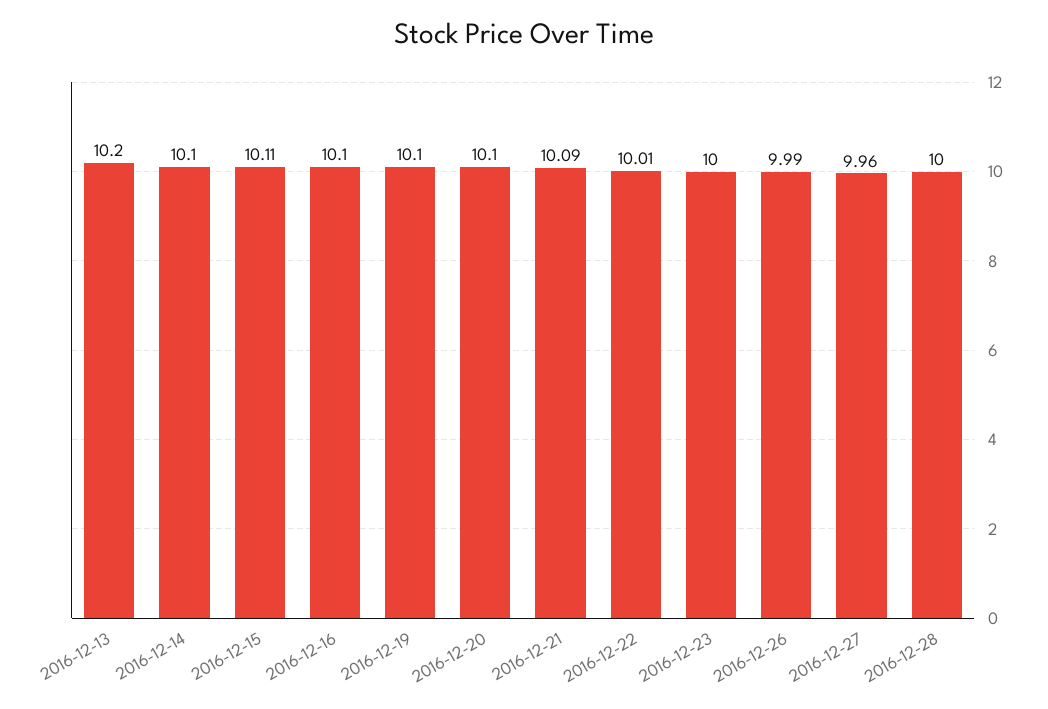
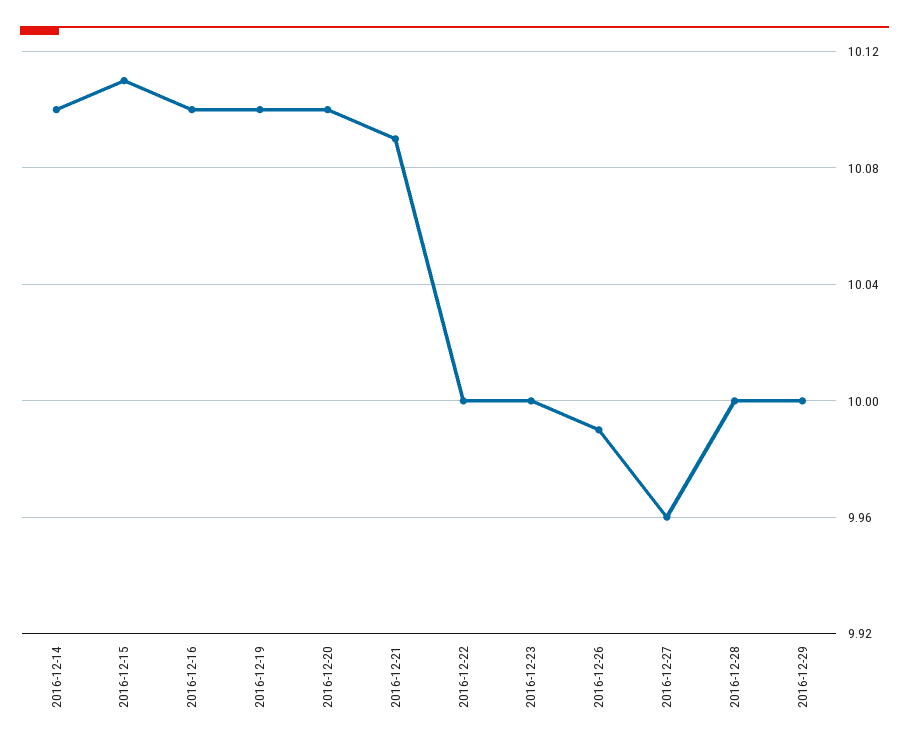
2016-12-13: 10.2 -> none
2016-12-22: 10.01 -> 10
2016-12-29: none -> 10

